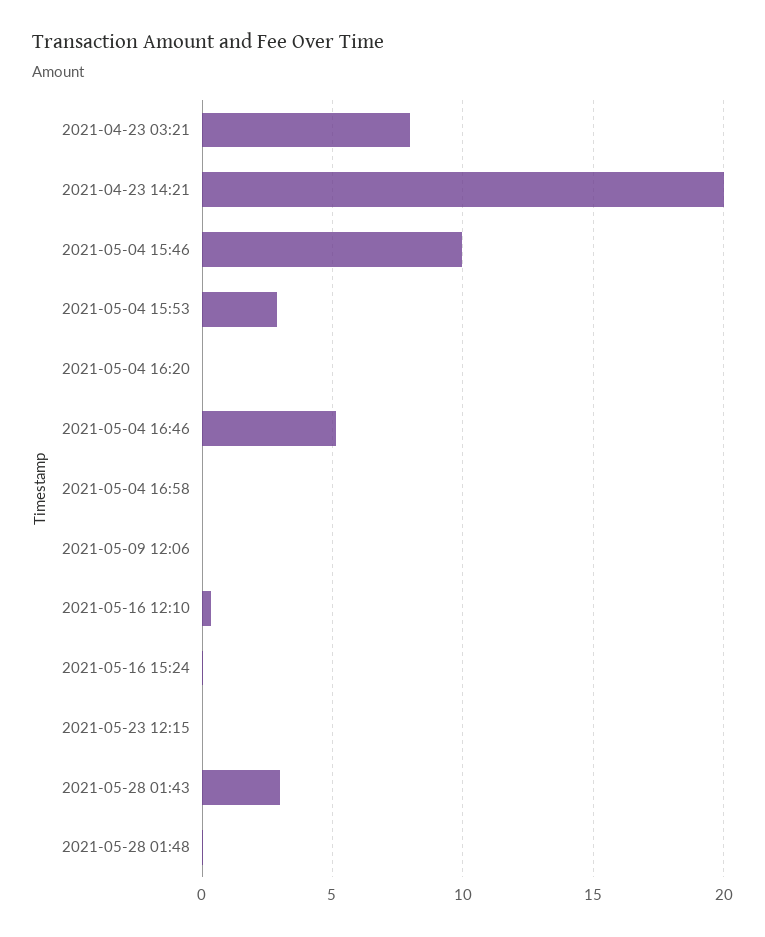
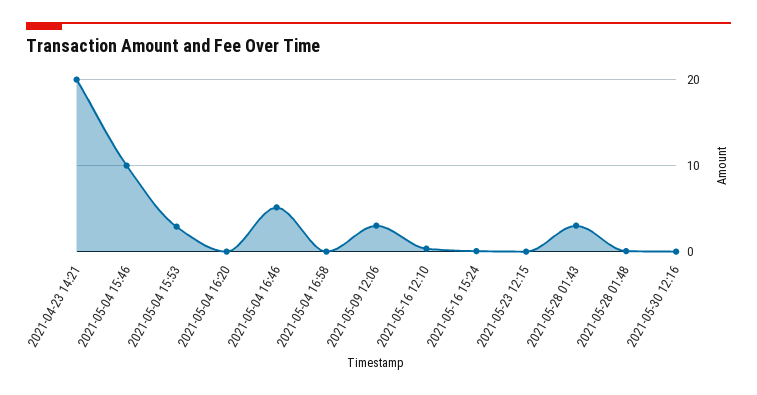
2021-04-23 03:21: 8 -> none
2021-05-09 12:06: 0 -> 3
2021-05-30 12:16: none -> 0

